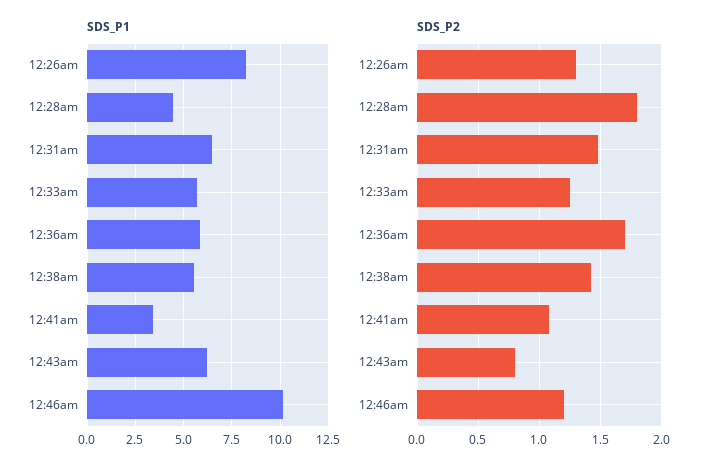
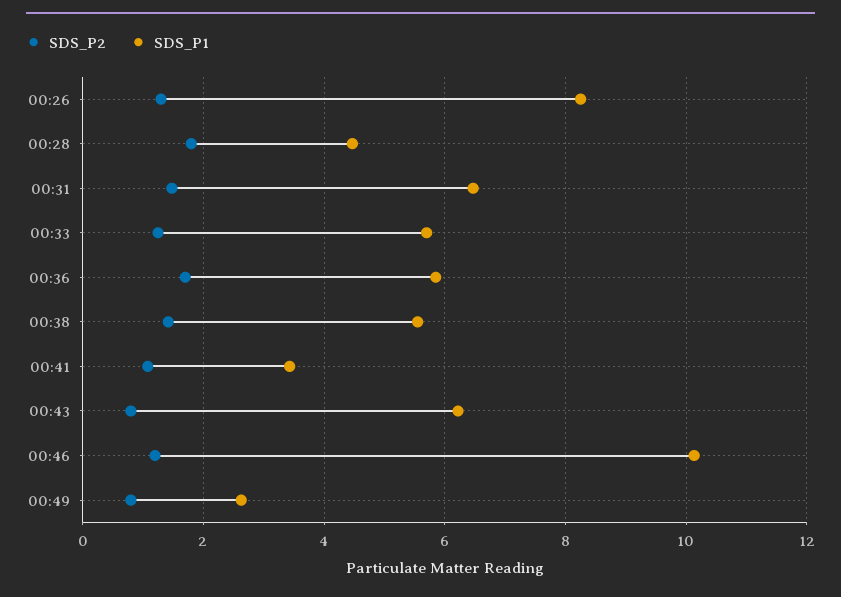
SDS_P2, 00:49: none -> 0.8
SDS_P1, 00:49: none -> 2.6

